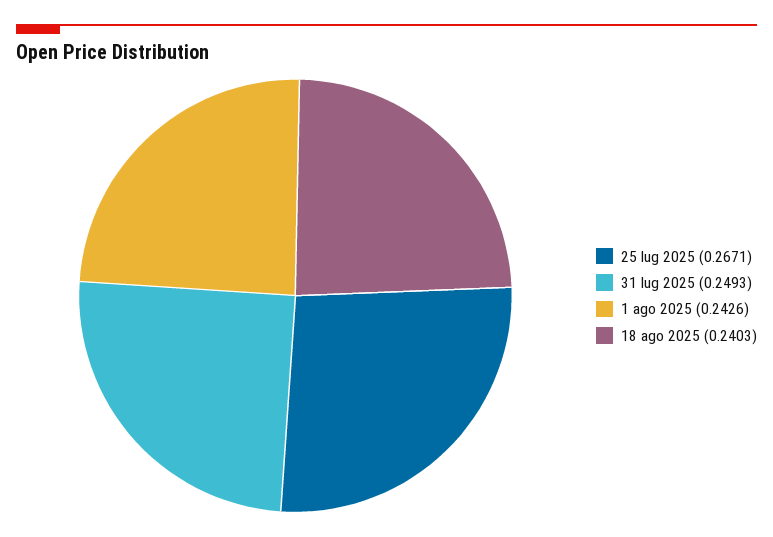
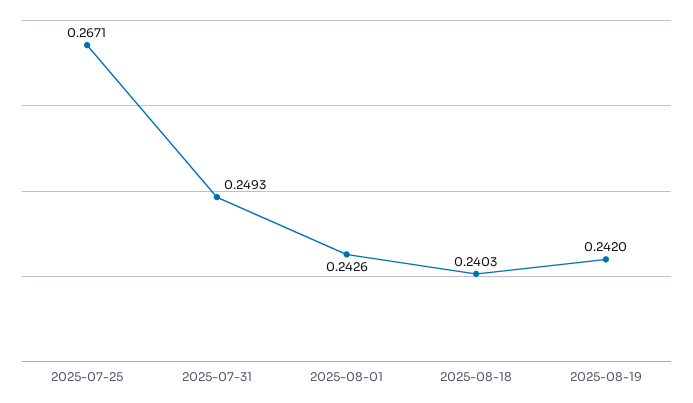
2025-08-19: none -> 0.242

